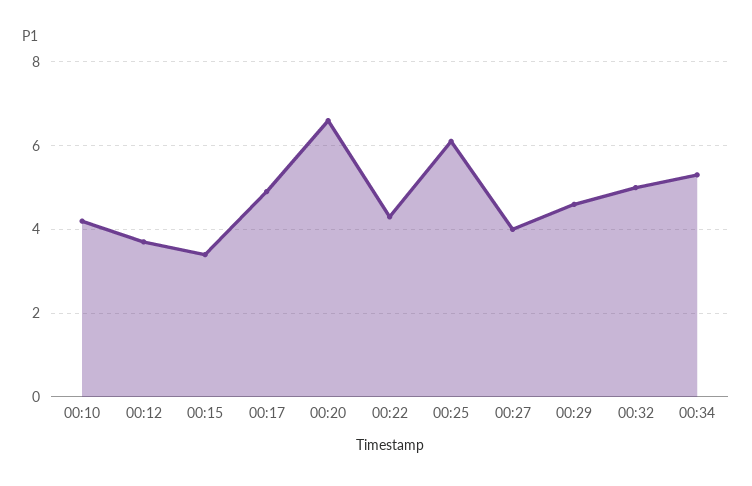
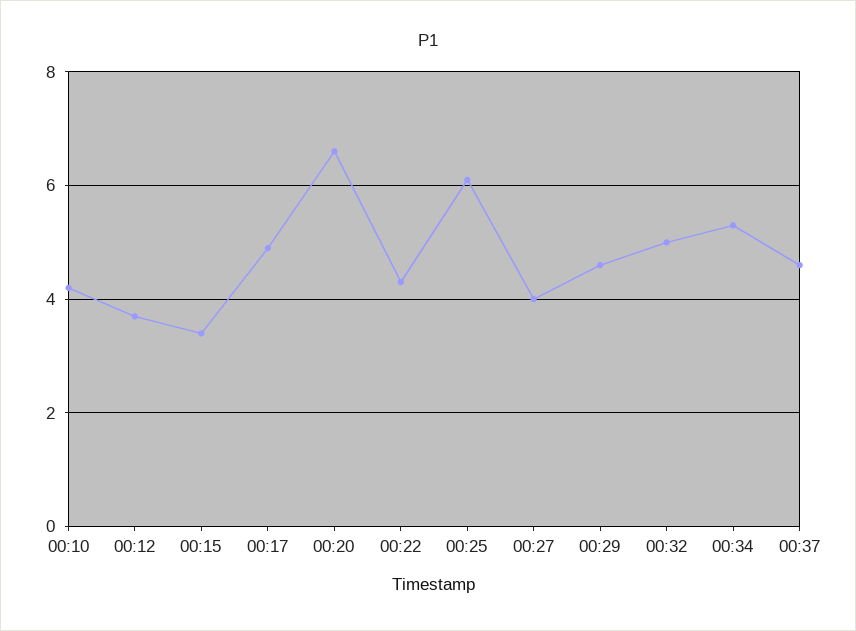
00:37: none -> 4.5

